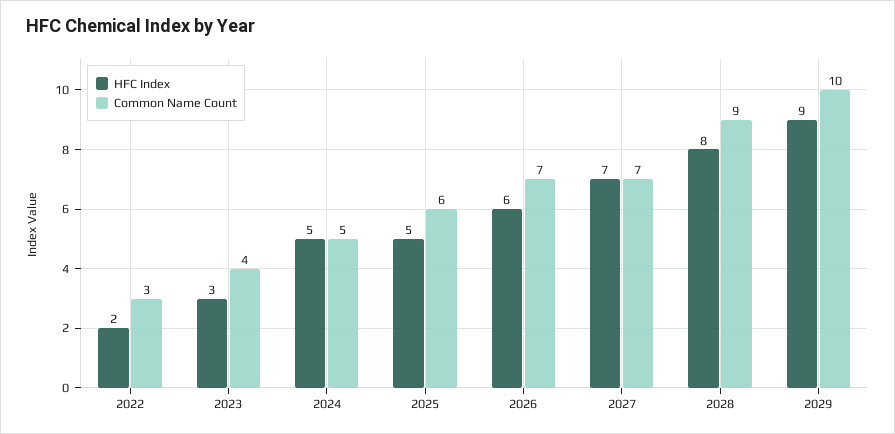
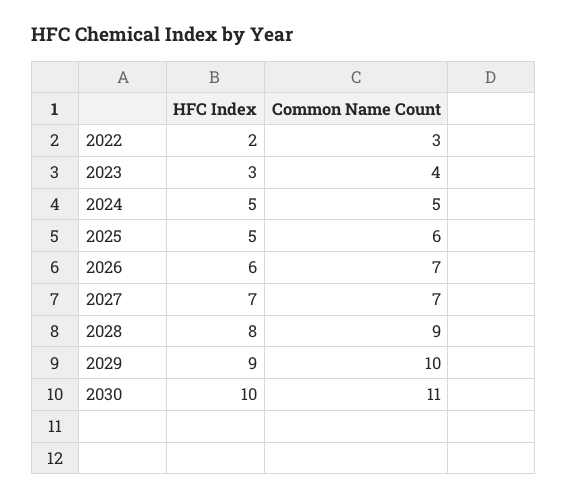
HFC Index, 2030: none -> 10
Common Name Count, 2030: none -> 11

